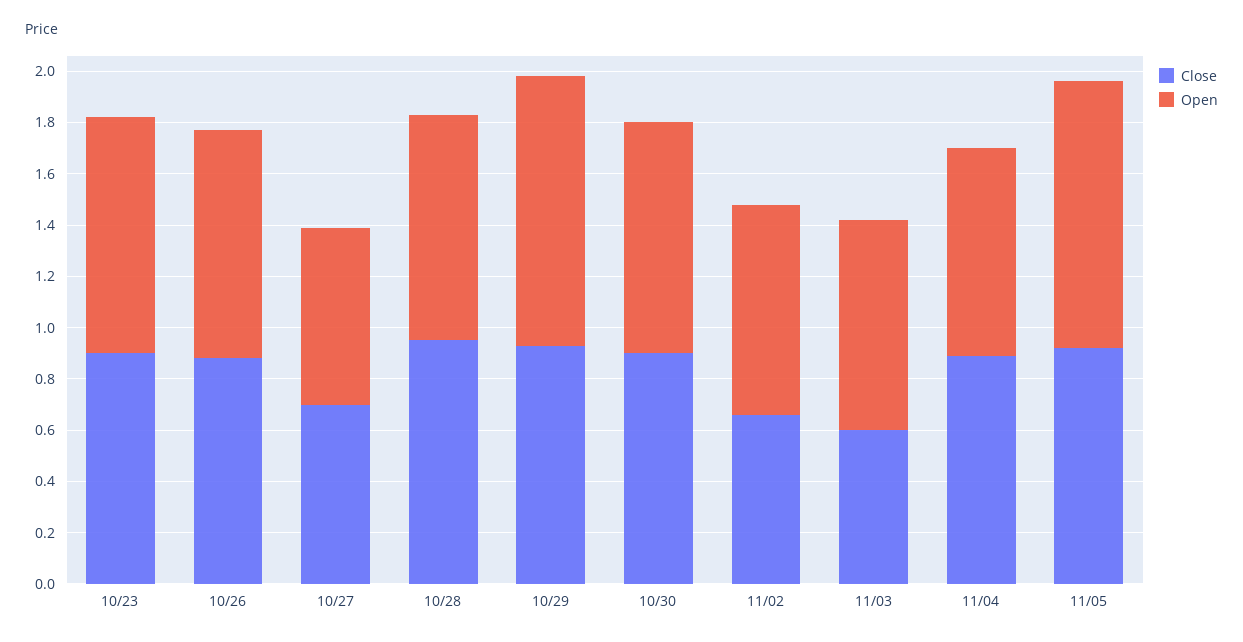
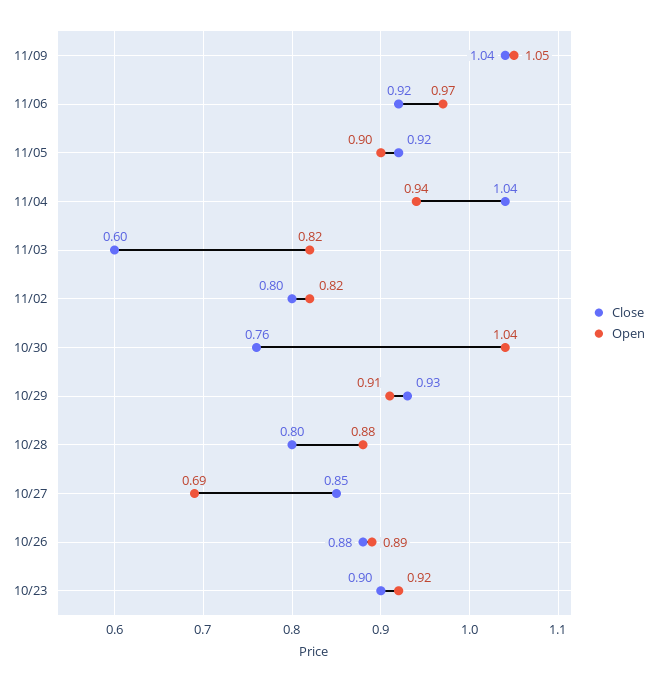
Close, 10/27: 0.7 -> 0.85
Close, 10/28: 0.95 -> 0.8
Open, 10/29: 1.05 -> 0.91
Close, 10/30: 0.9 -> 0.76
Open, 10/30: 0.9 -> 1.04
Close, 11/02: 0.65 -> 0.8
Close, 11/04: 0.9 -> 1.04
Open, 11/04: 0.8 -> 0.94
Open, 11/05: 1.05 -> 0.9
Close, 11/09: none -> 1.04
Open, 11/09: none -> 1.05
Close, 11/06: none -> 0.92
Open, 11/06: none -> 0.97

